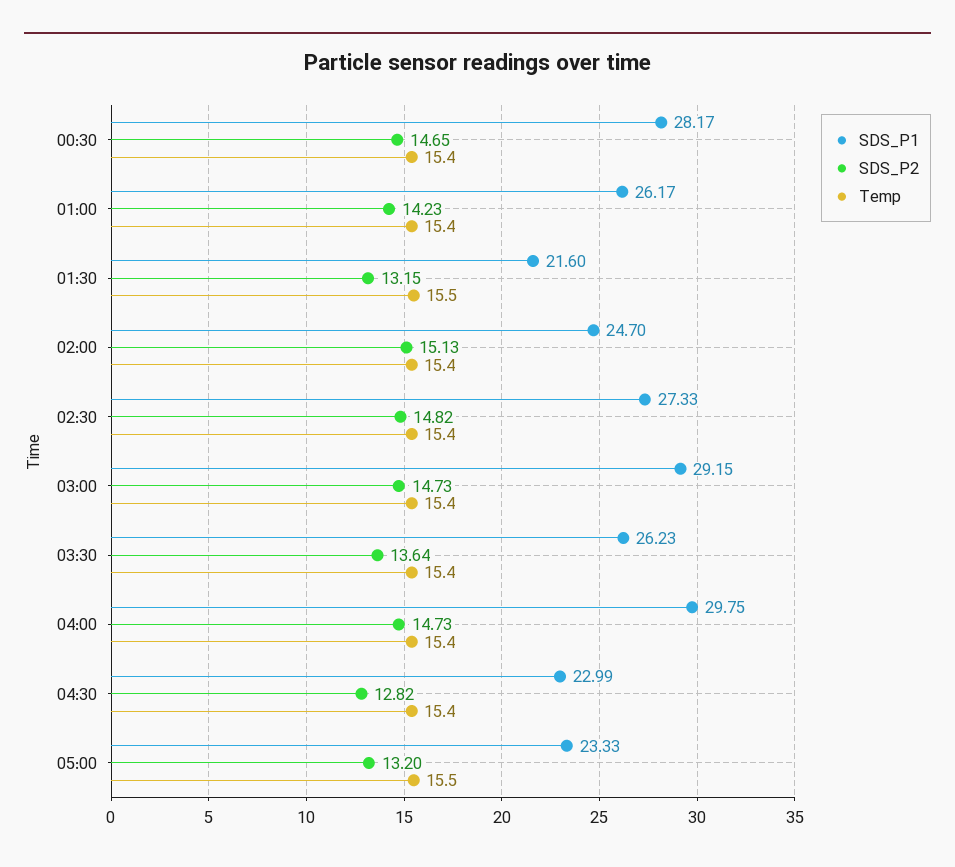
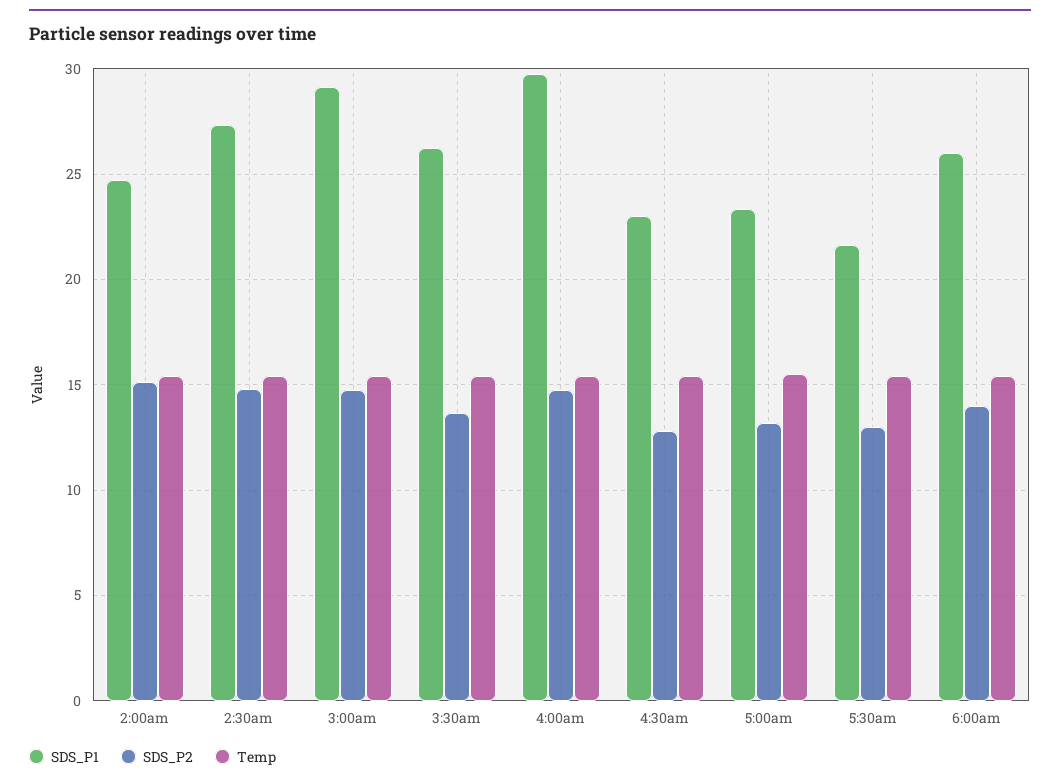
SDS_P1, 00:30: 28.17 -> none
SDS_P2, 00:30: 14.65 -> none
Temp, 00:30: 15.4 -> none
SDS_P1, 01:00: 26.17 -> none
SDS_P2, 01:00: 14.23 -> none
Temp, 01:00: 15.4 -> none
SDS_P1, 01:30: 21.6 -> none
SDS_P2, 01:30: 13.15 -> none
Temp, 01:30: 15.5 -> none
SDS_P1, 5:30am: none -> 21.5
SDS_P2, 5:30am: none -> 13
Temp, 5:30am: none -> 15.5
SDS_P1, 6:00am: none -> 26
SDS_P2, 6:00am: none -> 14
Temp, 6:00am: none -> 15.5

